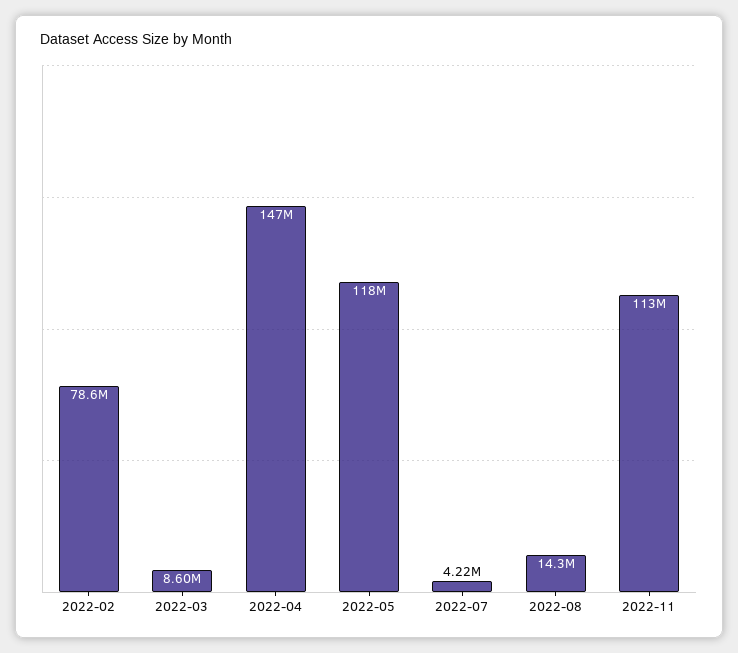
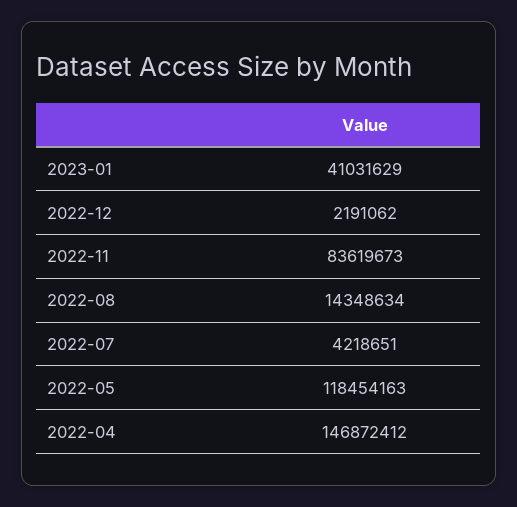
2022-02: 78600000 -> none
2022-03: 8600000 -> none
2022-11: 113000000 -> 83619673
2023-01: none -> 41031629
2022-12: none -> 2191062

